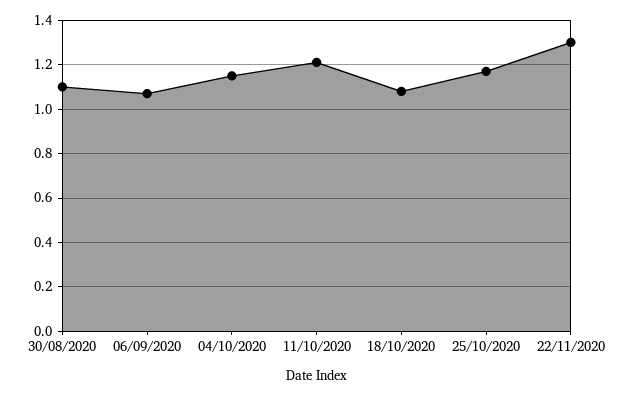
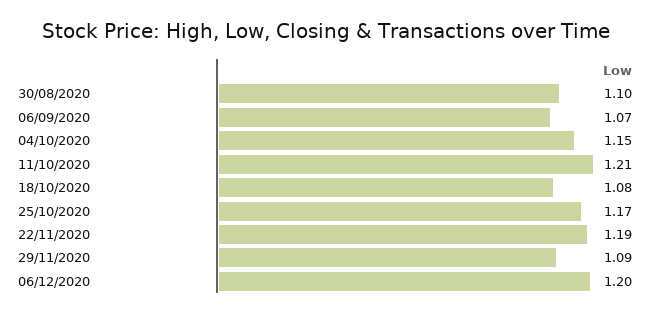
22/11/2020: 1.3 -> 1.19
29/11/2020: none -> 1.09
06/12/2020: none -> 1.2

